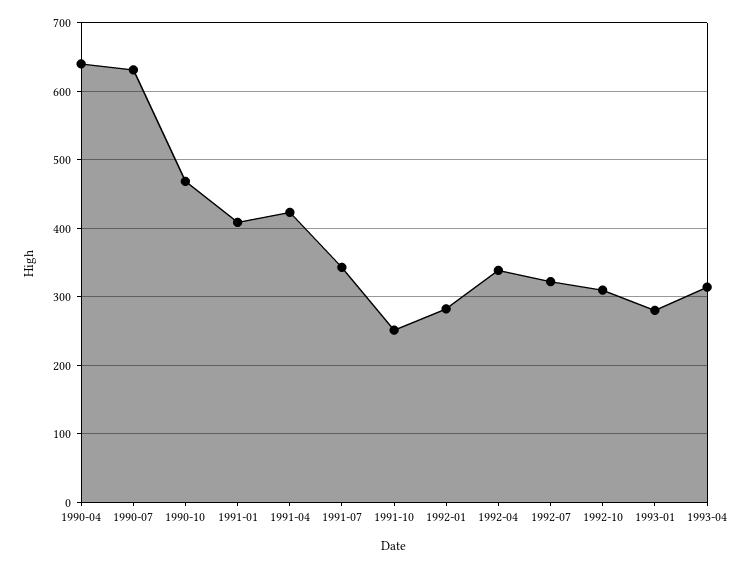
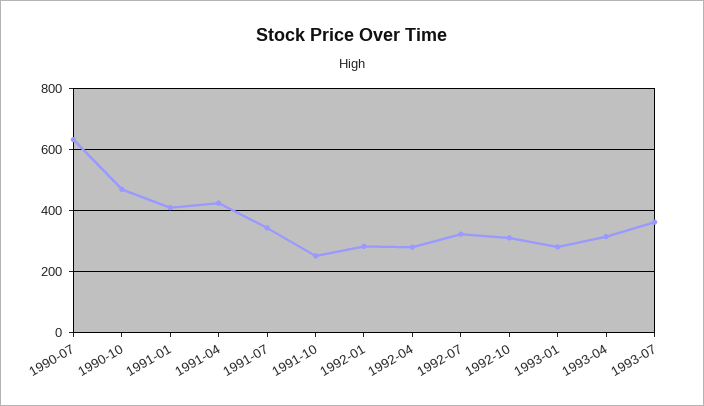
1990-04: 640 -> none
1992-04: 340 -> 280
1993-07: none -> 360

